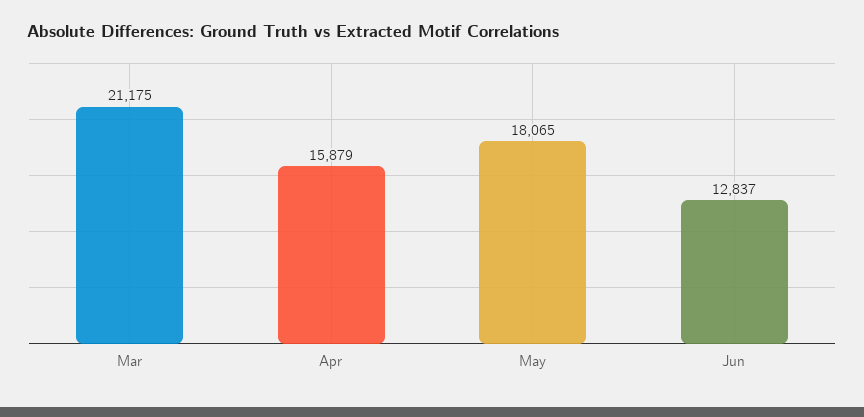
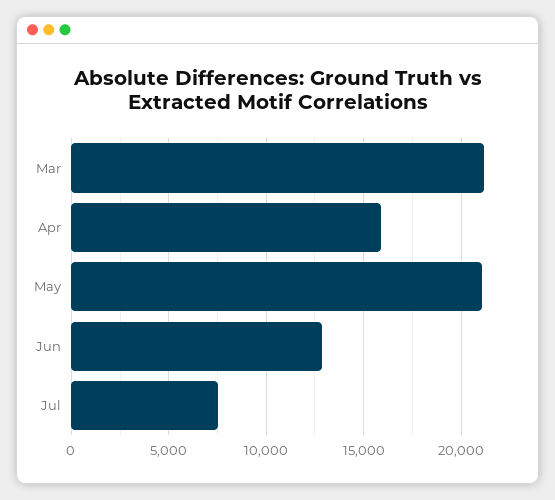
May: 18065 -> 21000
Jul: none -> 7500

